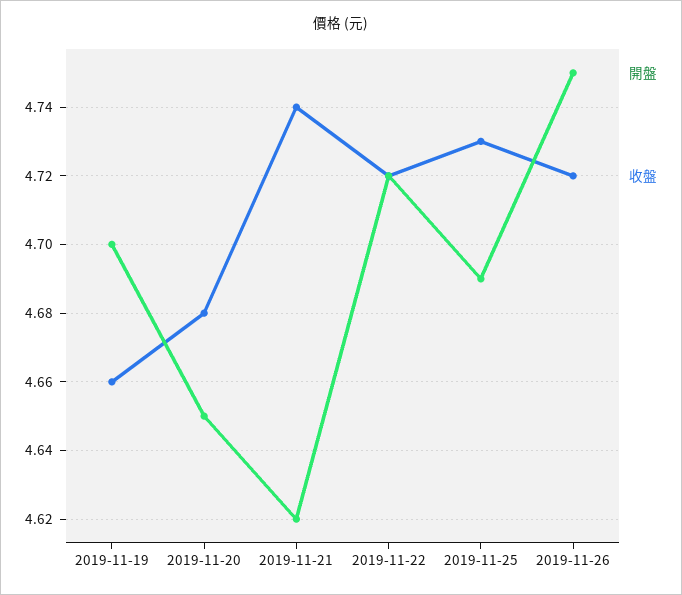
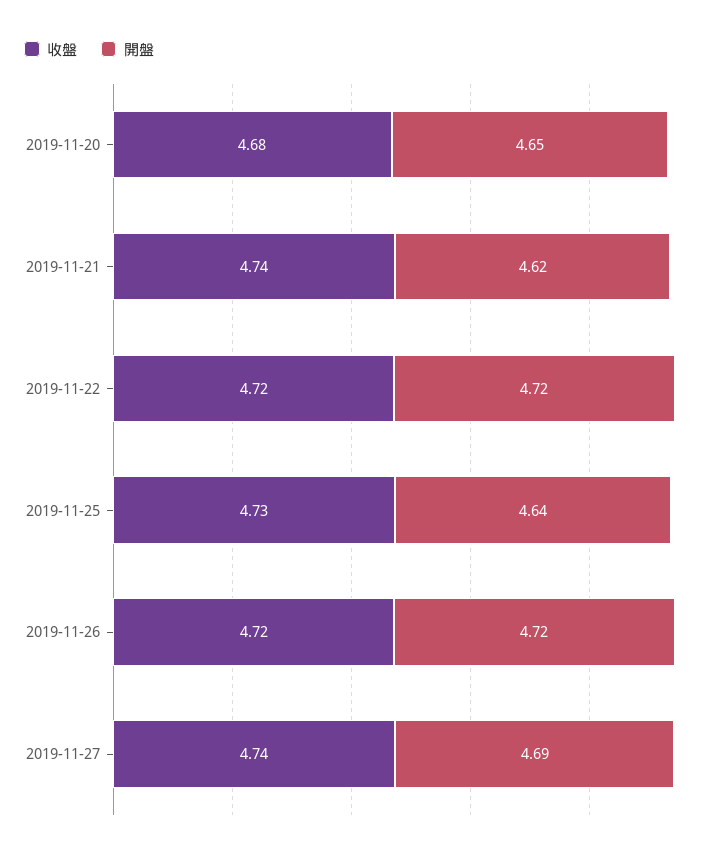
開盤, 2019-11-19: 4.7 -> none
收盤, 2019-11-19: 4.66 -> none
開盤, 2019-11-25: 4.69 -> 4.64
開盤, 2019-11-26: 4.75 -> 4.72
收盤, 2019-11-27: none -> 4.74
開盤, 2019-11-27: none -> 4.69

